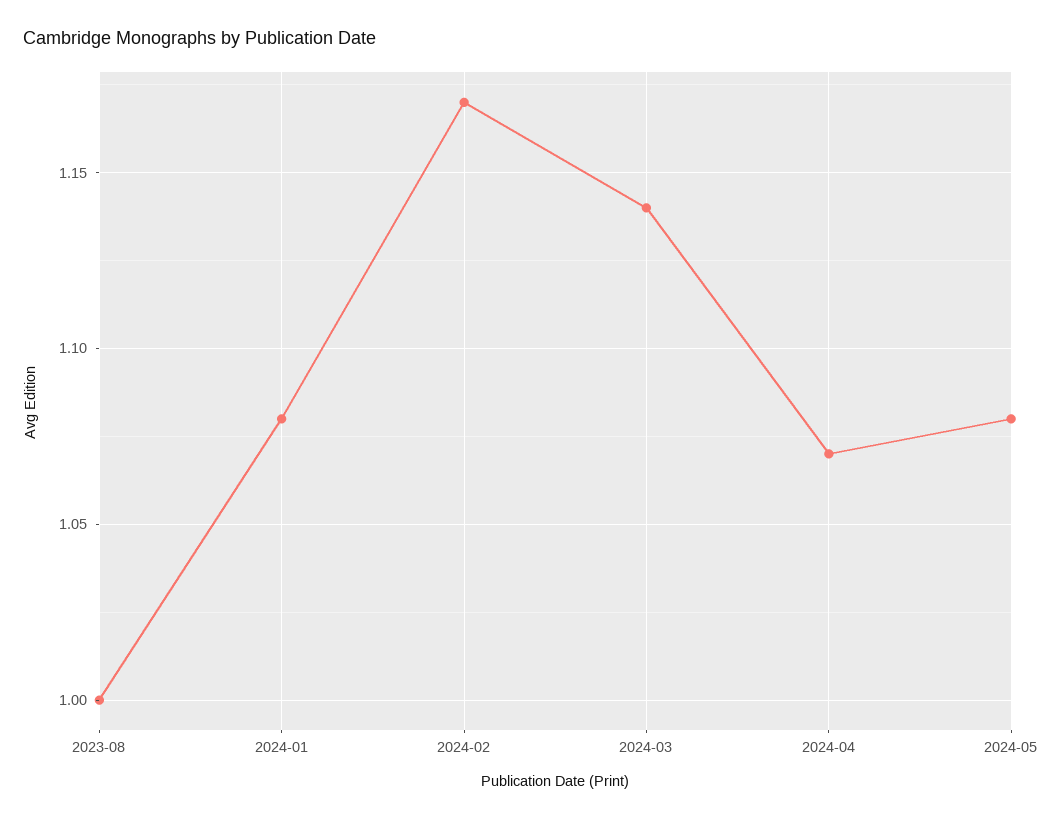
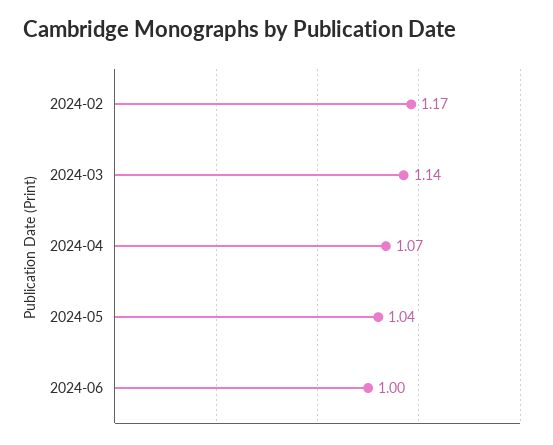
2023-08: 1 -> none
2024-01: 1.08 -> none
2024-05: 1.08 -> 1.04
2024-06: none -> 1

